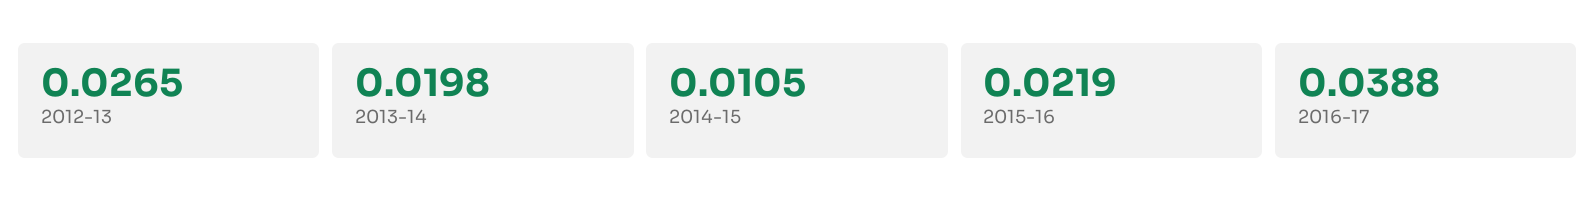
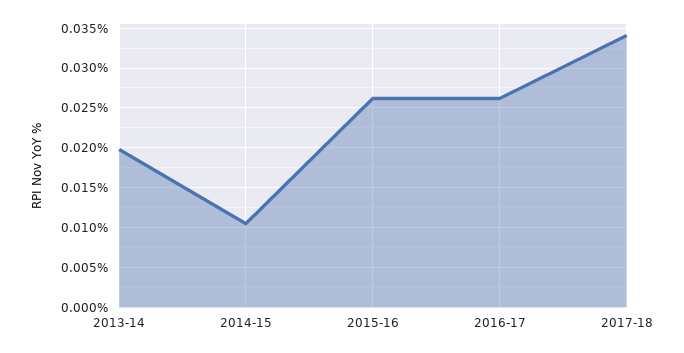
2012-13: 0.0265 -> none
2015-16: 0.0219 -> 0.026
2016-17: 0.0388 -> 0.026
2017-18: none -> 0.034

